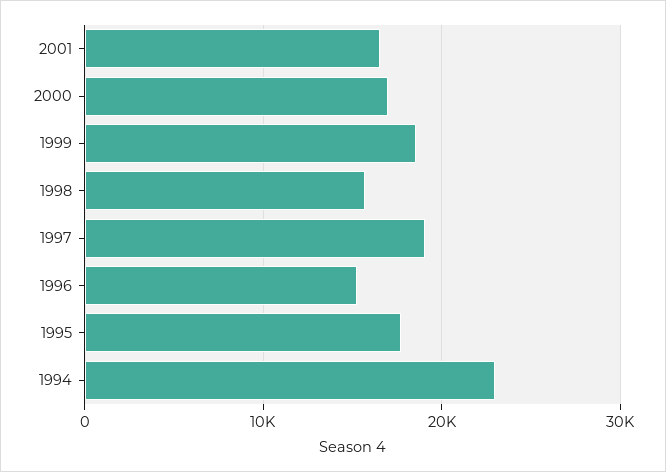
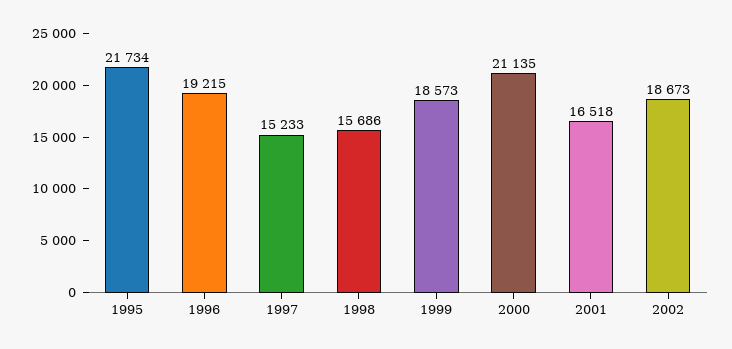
2000: 17000 -> 21135
1997: 19000 -> 15233
1996: 15000 -> 19215
1995: 18000 -> 21734
1994: 23000 -> none
2002: none -> 18673

